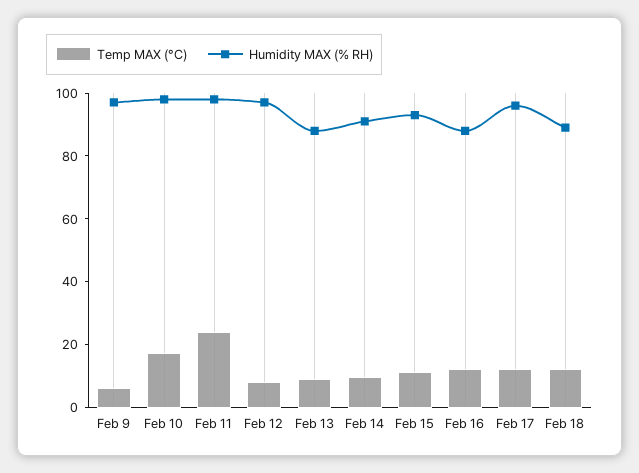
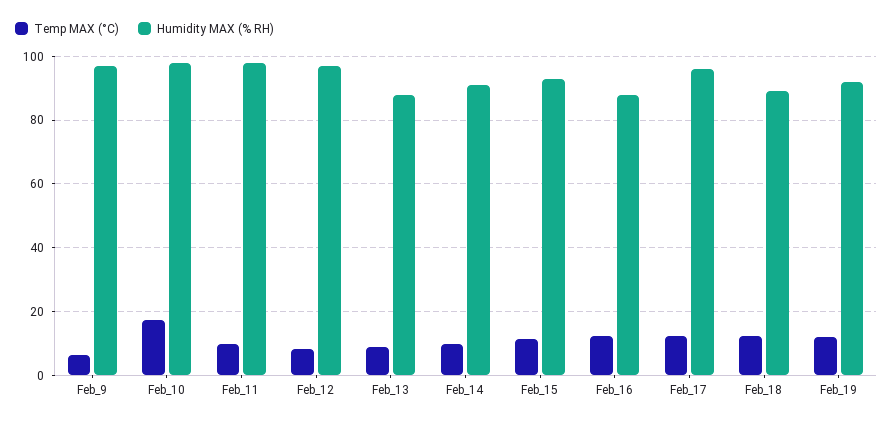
Temp MAX (°C), Feb 11: 25 -> 10
Temp MAX (°C), Feb_19: none -> 12
Humidity MAX (% RH), Feb_19: none -> 92

